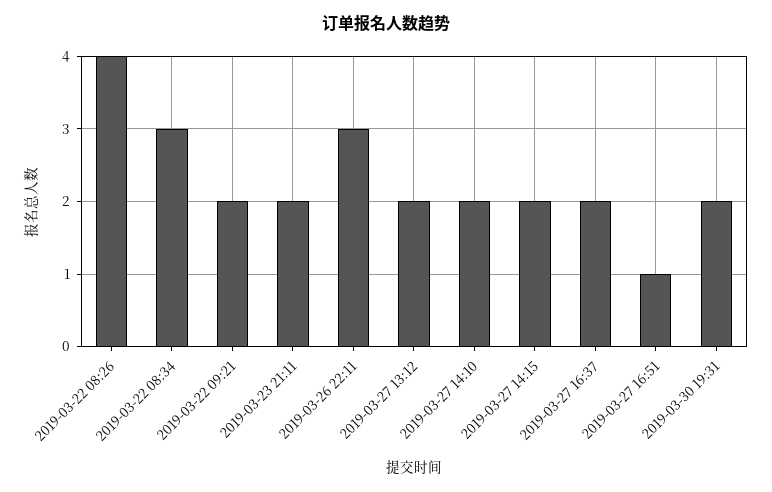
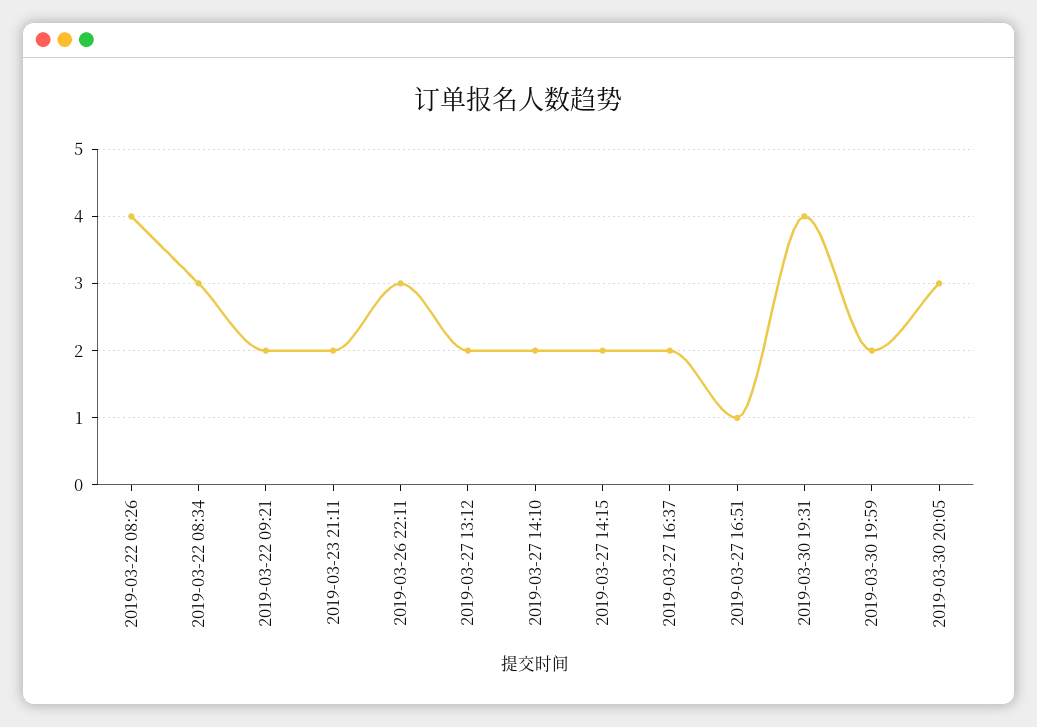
2019-03-30 19:31: 2 -> 4
2019-03-30 19:59: none -> 2
2019-03-30 20:05: none -> 3

